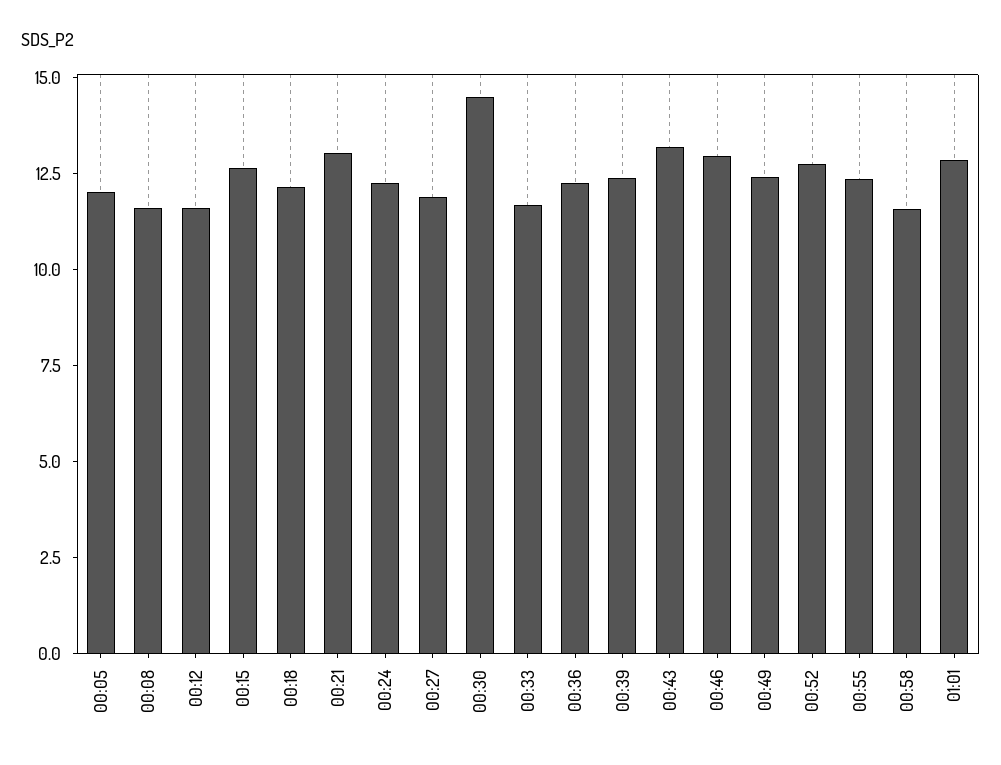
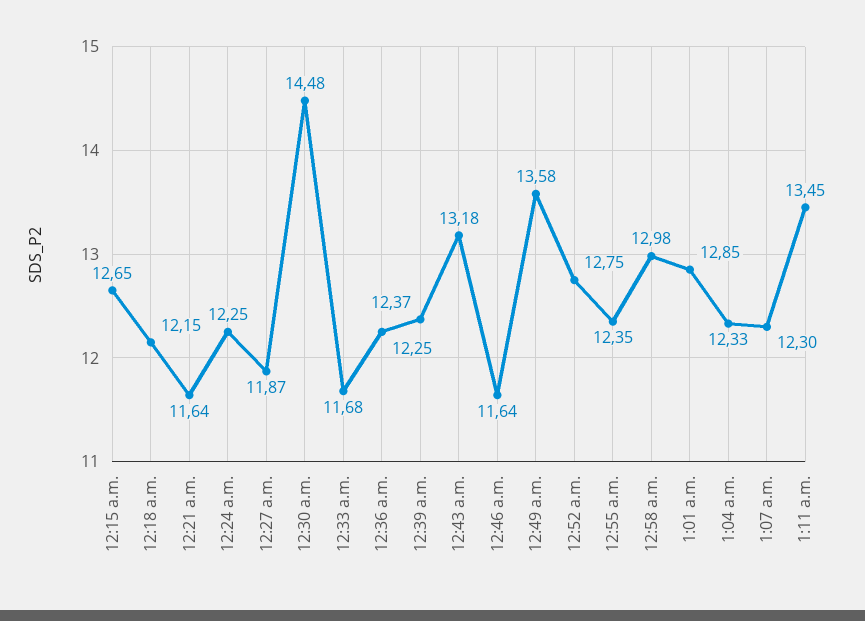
00:05: 12 -> none
00:08: 11.5 -> none
00:12: 11.5 -> none
00:21: 13 -> 11.64
00:46: 13 -> 11.64
00:49: 12.5 -> 13.58
00:58: 11.5 -> 12.98
1:04 a.m.: none -> 12.33
1:07 a.m.: none -> 12.3
1:11 a.m.: none -> 13.45

